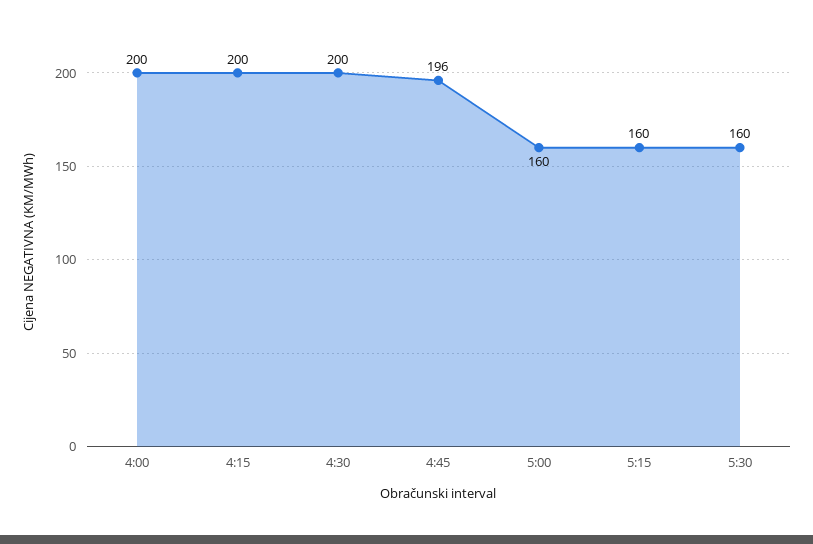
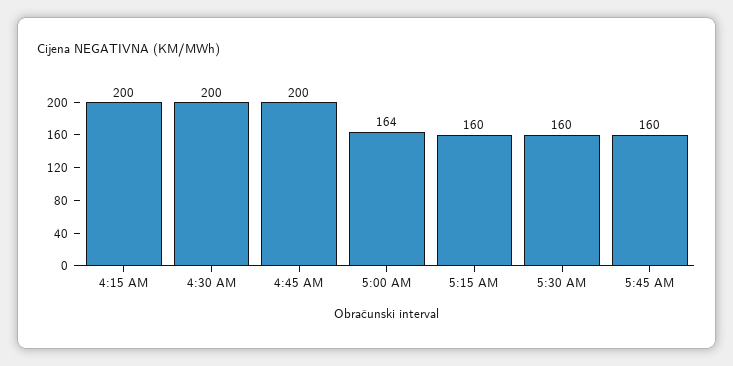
4:00: 200 -> none
4:45: 196 -> 200
5:00: 160 -> 164
5:45 AM: none -> 160

